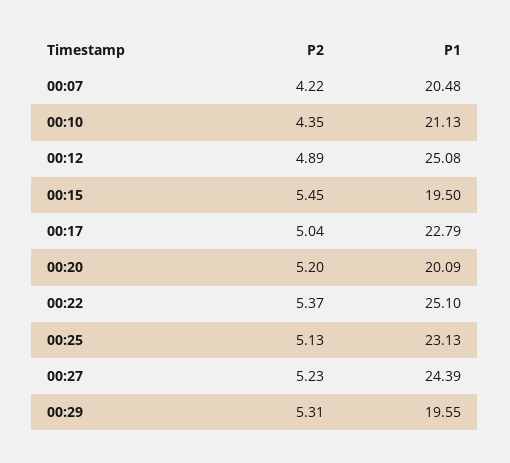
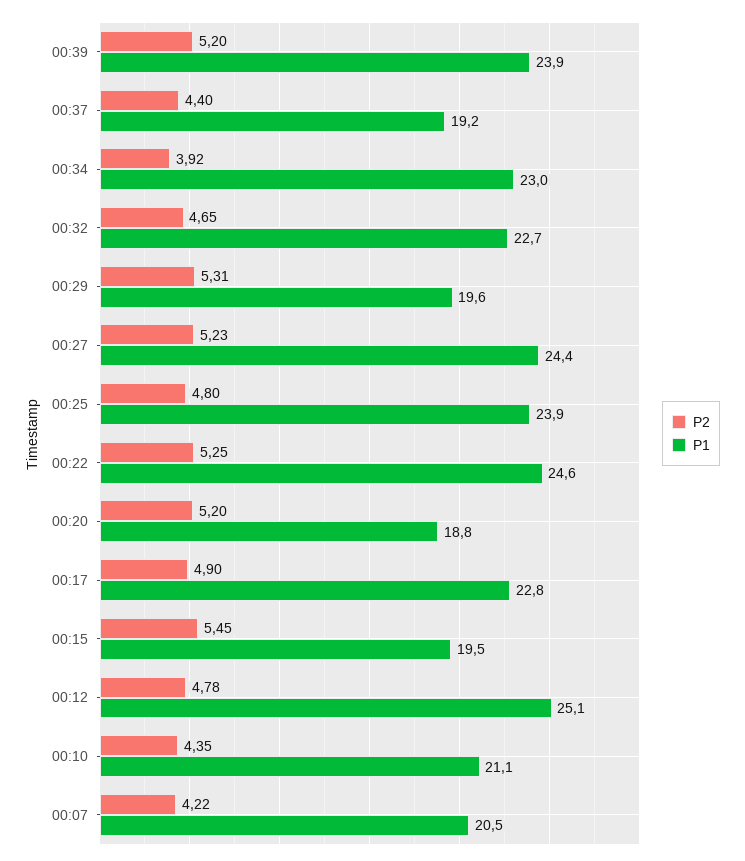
P2, 00:12: 4.89 -> 4.78
P2, 00:17: 5.04 -> 4.9
P1, 00:20: 20.09 -> 18.8
P2, 00:22: 5.37 -> 5.25
P1, 00:22: 25.1 -> 24.6
P2, 00:25: 5.13 -> 4.8
P1, 00:25: 23.13 -> 23.9
P2, 00:39: none -> 5.2
P1, 00:39: none -> 23.9
P2, 00:37: none -> 4.4
P1, 00:37: none -> 19.2
P2, 00:34: none -> 3.92
P1, 00:34: none -> 23
P2, 00:32: none -> 4.65
P1, 00:32: none -> 22.7

